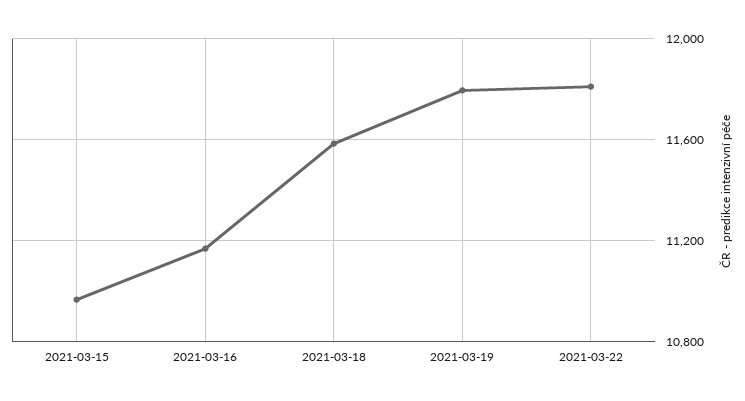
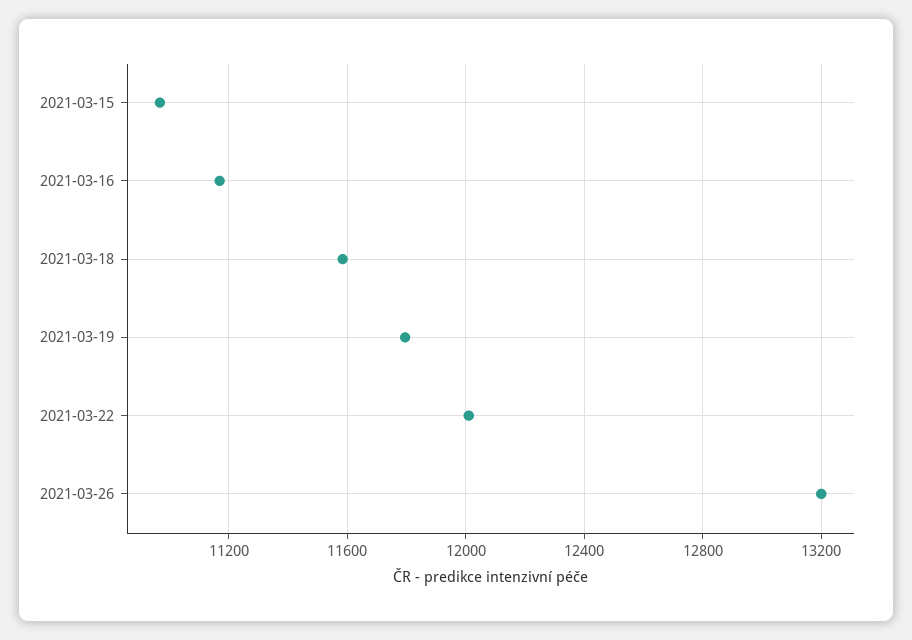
2021-03-22: 11800 -> 12000
2021-03-26: none -> 13200

